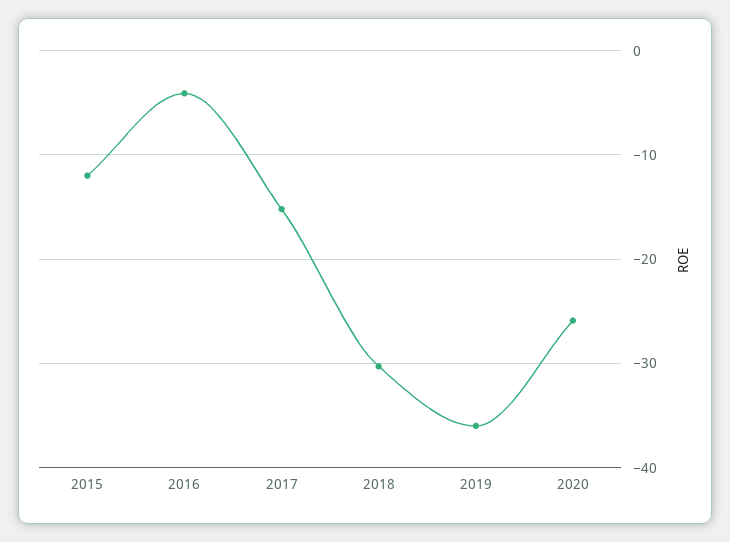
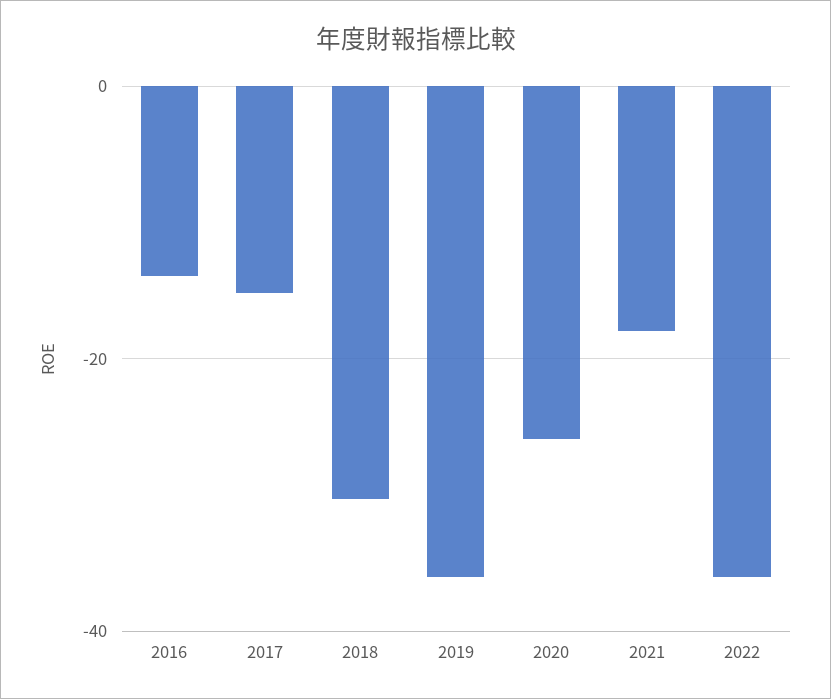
2015: -12 -> none
2016: -4 -> -14
2021: none -> -18
2022: none -> -36

